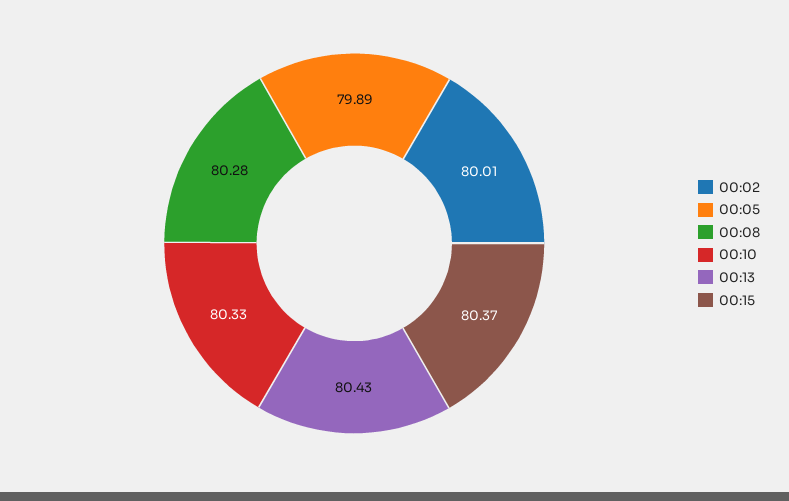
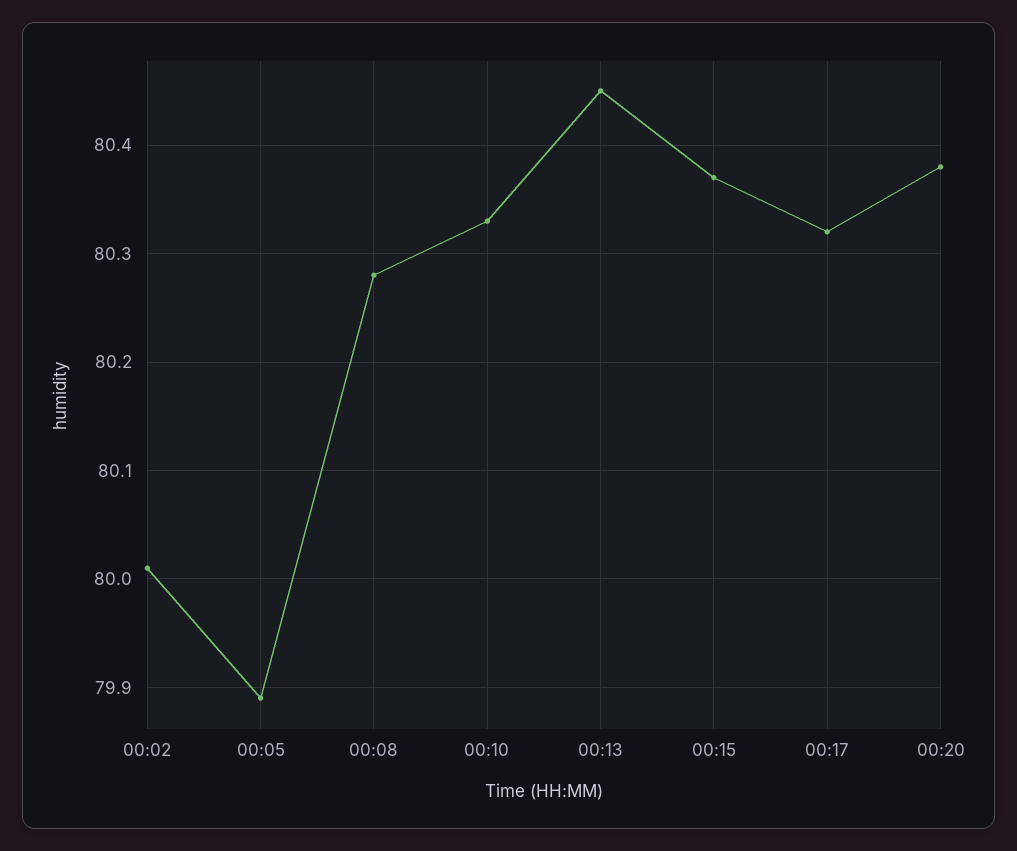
00:13: 80.43 -> 80.45
00:17: none -> 80.32
00:20: none -> 80.38

